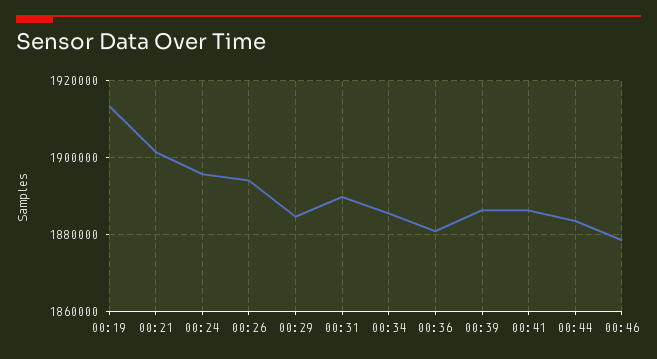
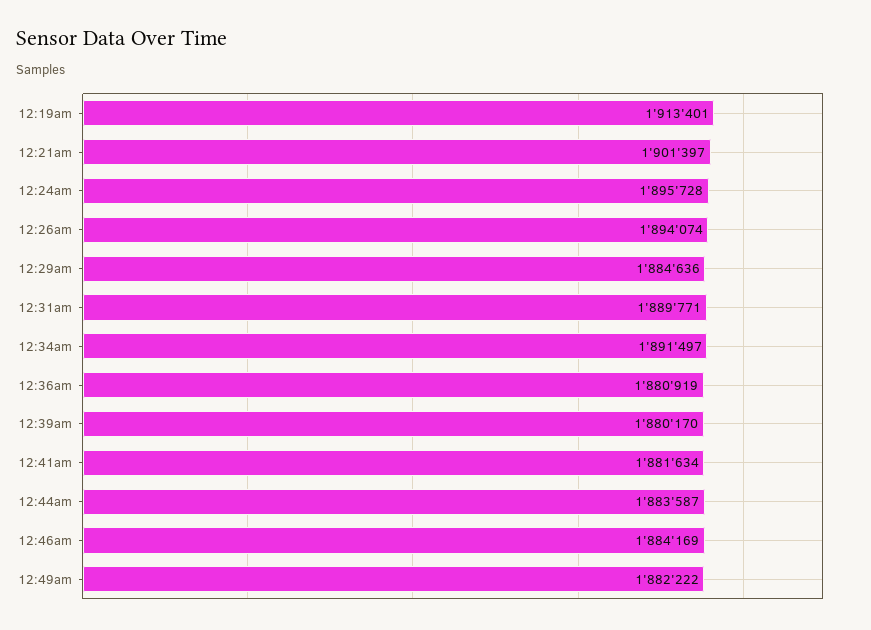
00:34: 1886000 -> 1891497
00:39: 1886000 -> 1880170
00:41: 1886000 -> 1881634
00:46: 1878000 -> 1884169
12:49am: none -> 1882222

